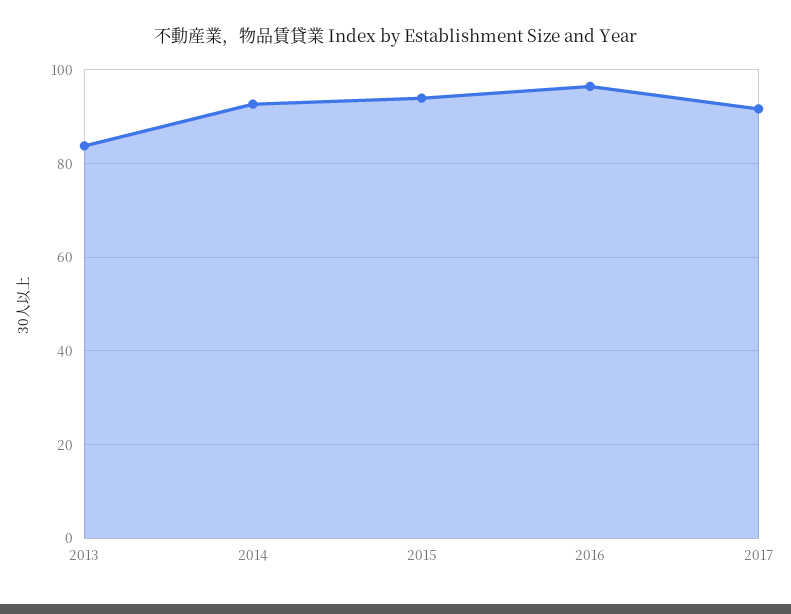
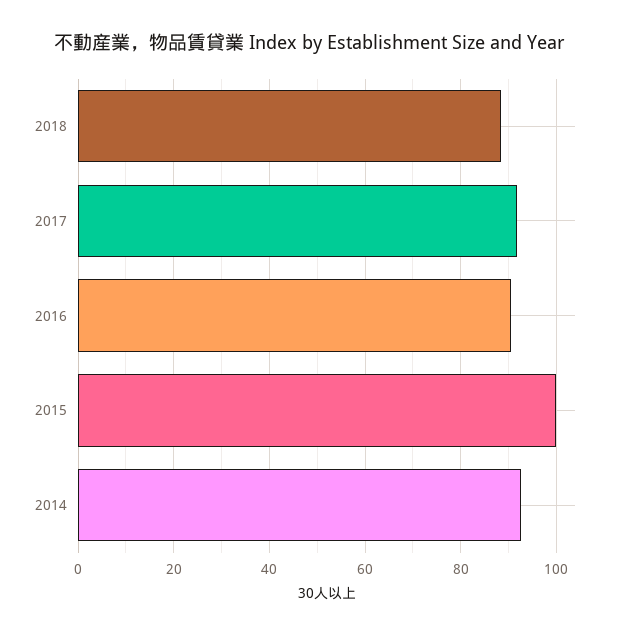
2013: 84 -> none
2015: 94 -> 100
2016: 96 -> 90
2018: none -> 88

